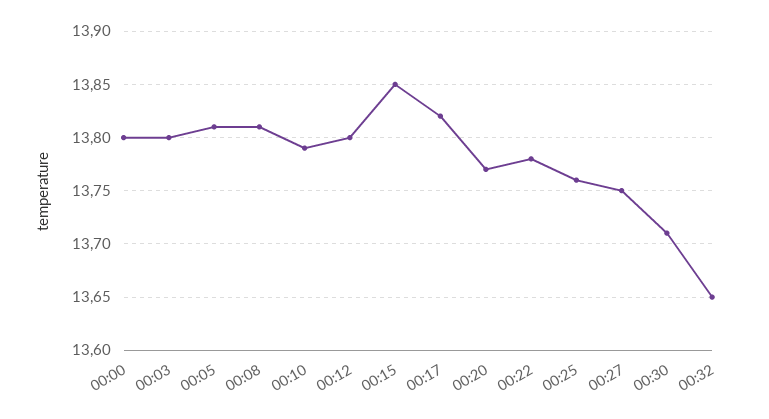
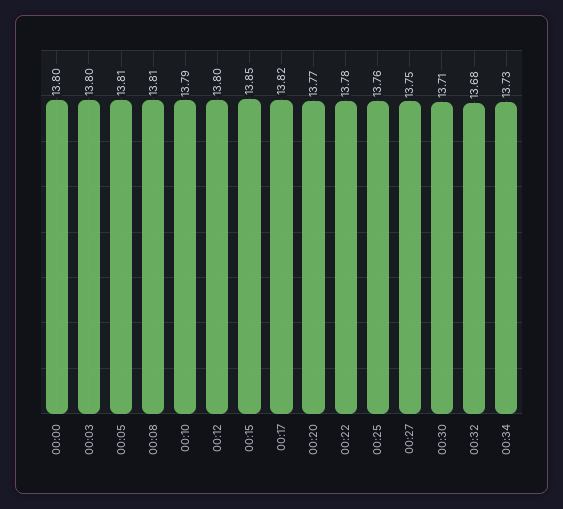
00:32: 13.65 -> 13.68
00:34: none -> 13.73

